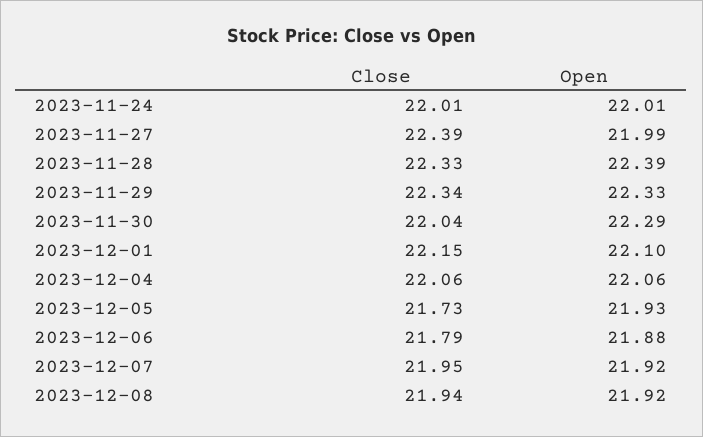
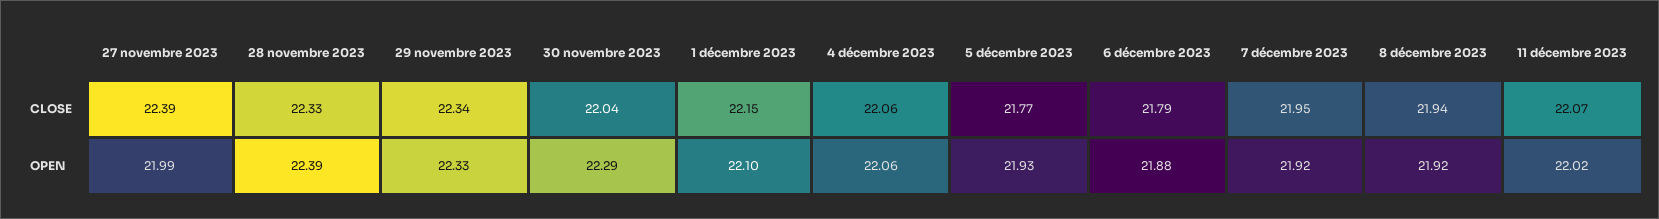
Close, 2023-11-24: 22.01 -> none
Open, 2023-11-24: 22.01 -> none
Close, 2023-12-05: 21.73 -> 21.77
Close, 11 décembre 2023: none -> 22.07
Open, 11 décembre 2023: none -> 22.02

